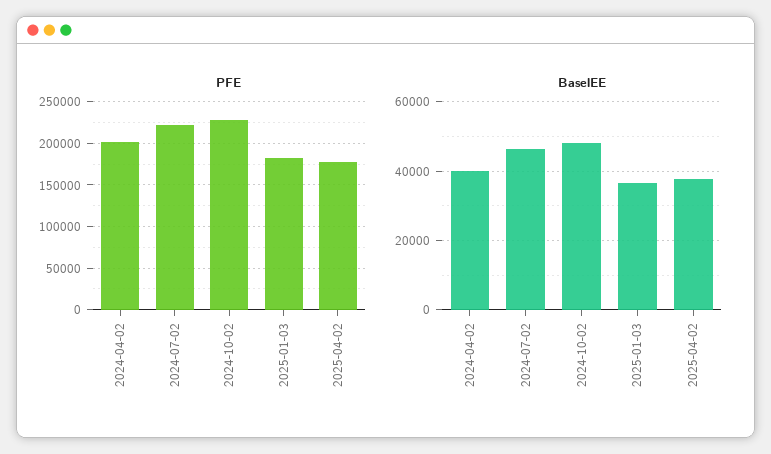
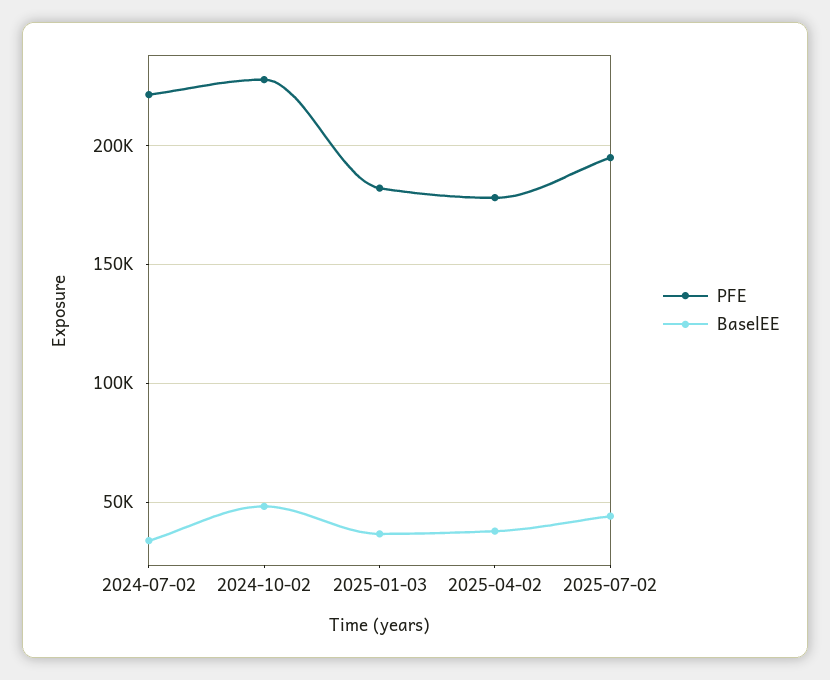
PFE, 2024-04-02: 200000 -> none
BaselEE, 2024-04-02: 40000 -> none
BaselEE, 2024-07-02: 46000 -> 35000
PFE, 2025-07-02: none -> 195000
BaselEE, 2025-07-02: none -> 45000

